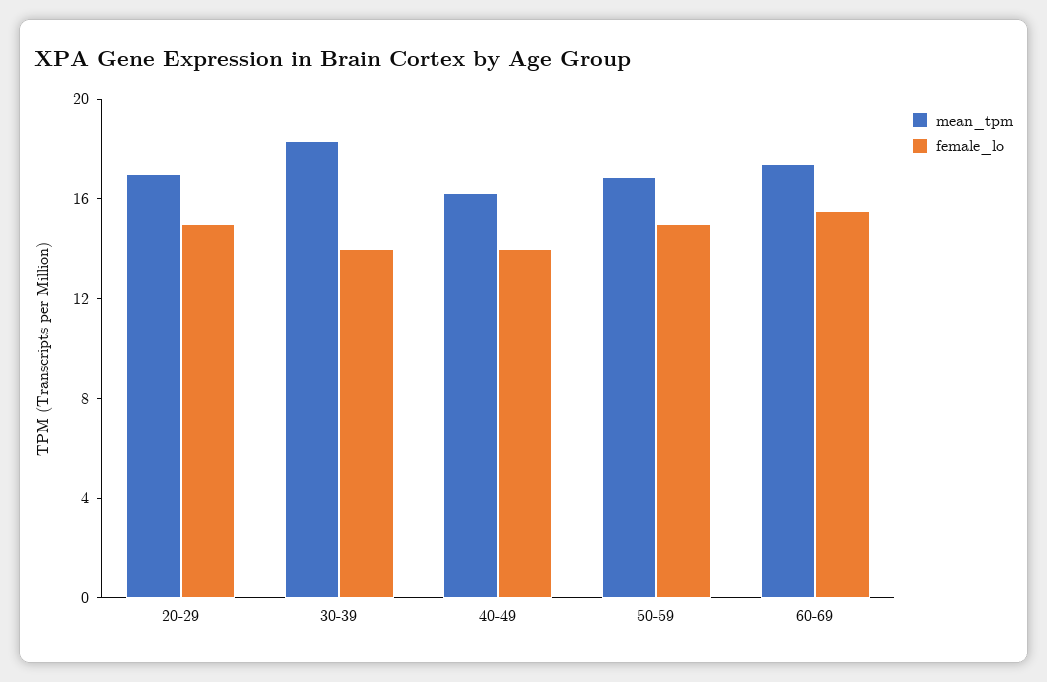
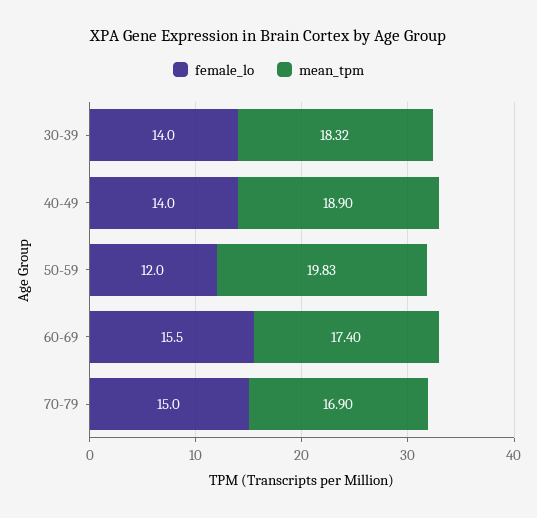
mean_tpm, 20-29: 17 -> none
female_lo, 20-29: 15 -> none
mean_tpm, 40-49: 16 -> 18.9
mean_tpm, 50-59: 17 -> 19.83
female_lo, 50-59: 15 -> 12
female_lo, 70-79: none -> 15
mean_tpm, 70-79: none -> 16.9

